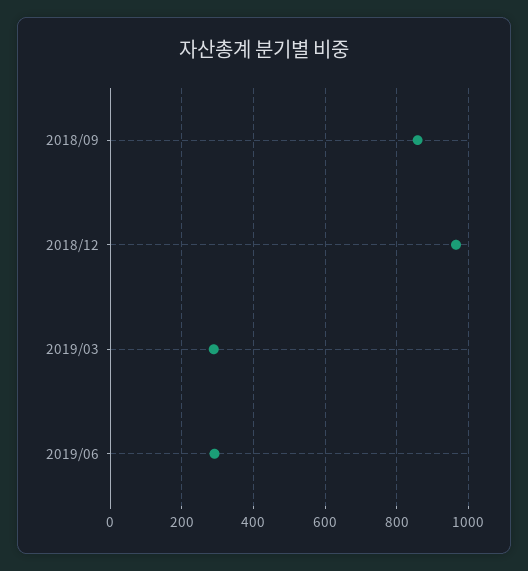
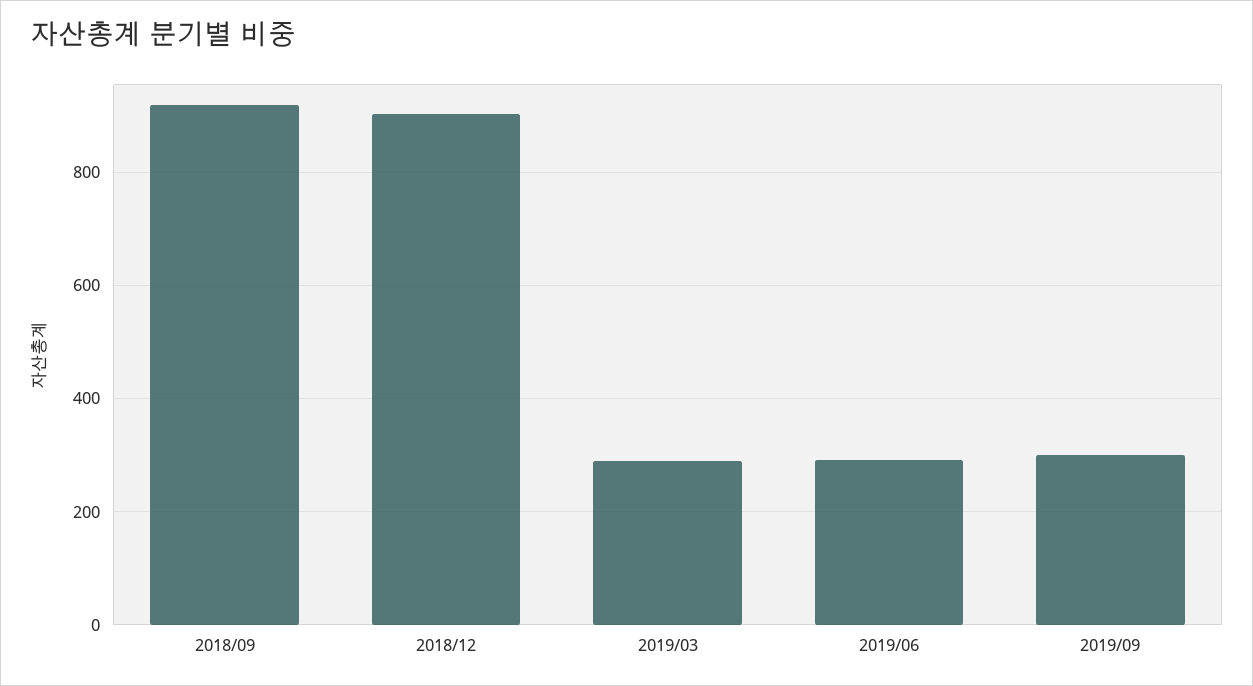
2018/09: 860 -> 920
2018/12: 960 -> 900
2019/09: none -> 300

